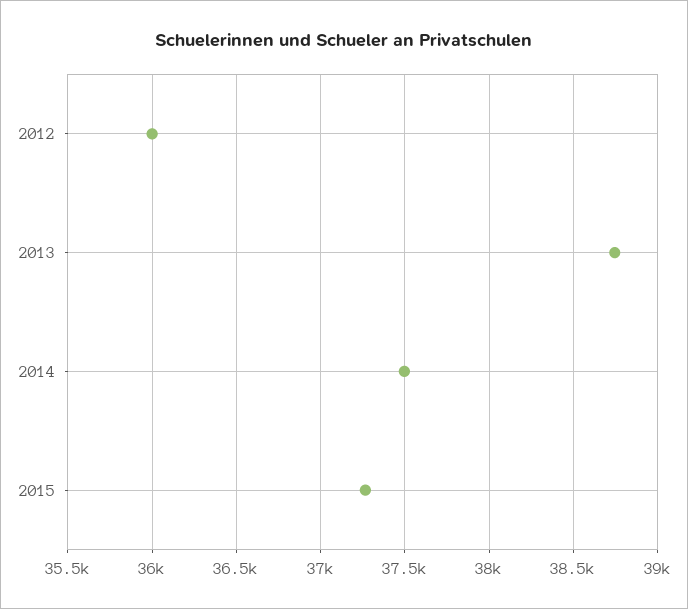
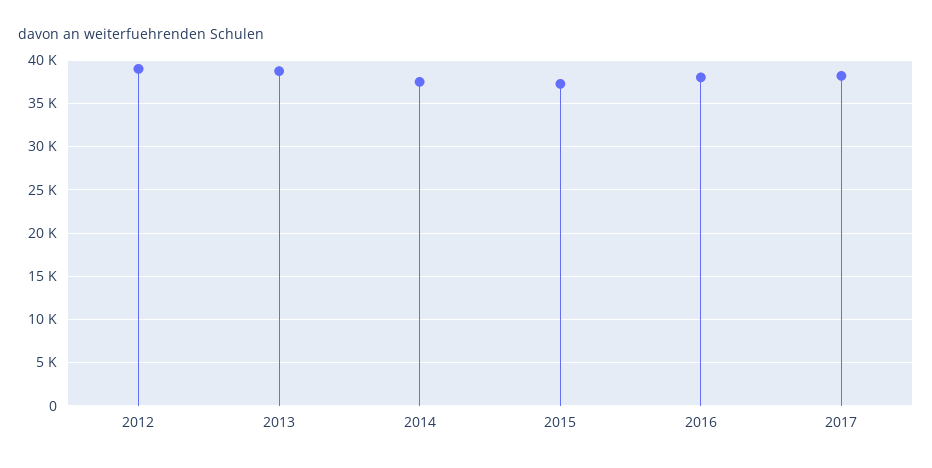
2012: 36000 -> 39000
2016: none -> 38000
2017: none -> 38000

